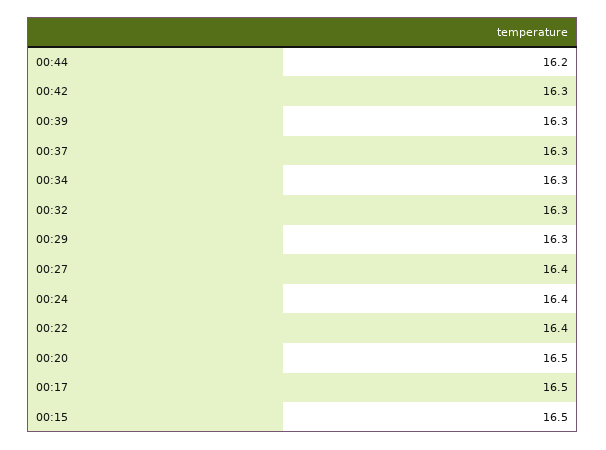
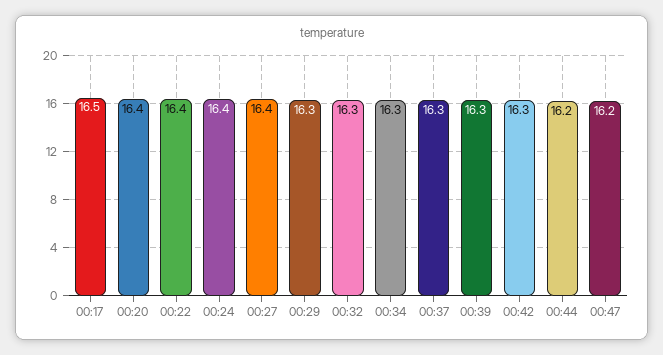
00:20: 16.5 -> 16.4
00:15: 16.5 -> none
00:47: none -> 16.2

